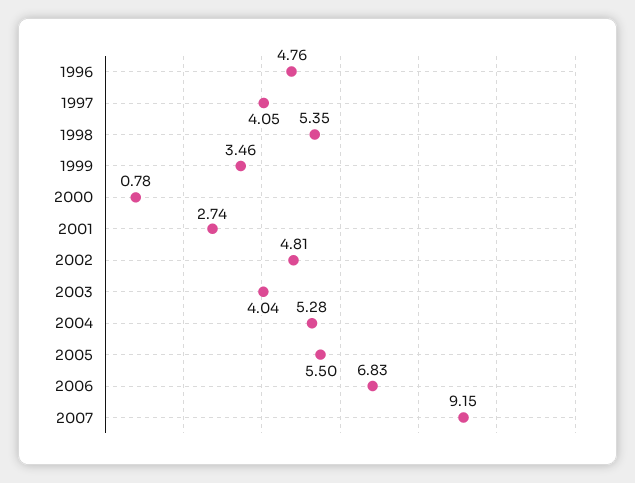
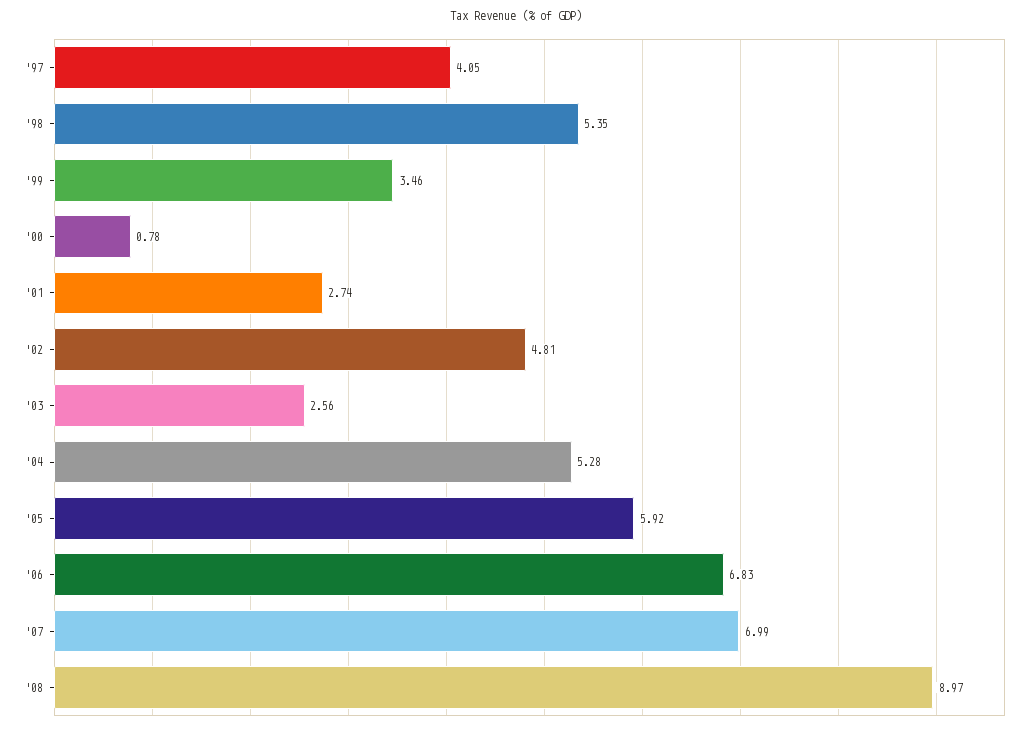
1996: 4.76 -> none
2003: 4.04 -> 2.56
2005: 5.5 -> 5.92
2007: 9.15 -> 6.99
'08: none -> 8.97

